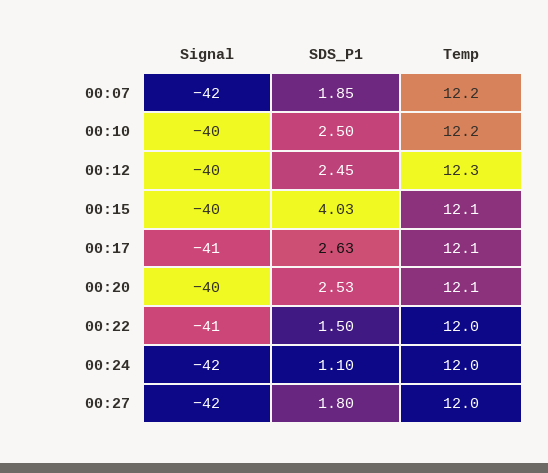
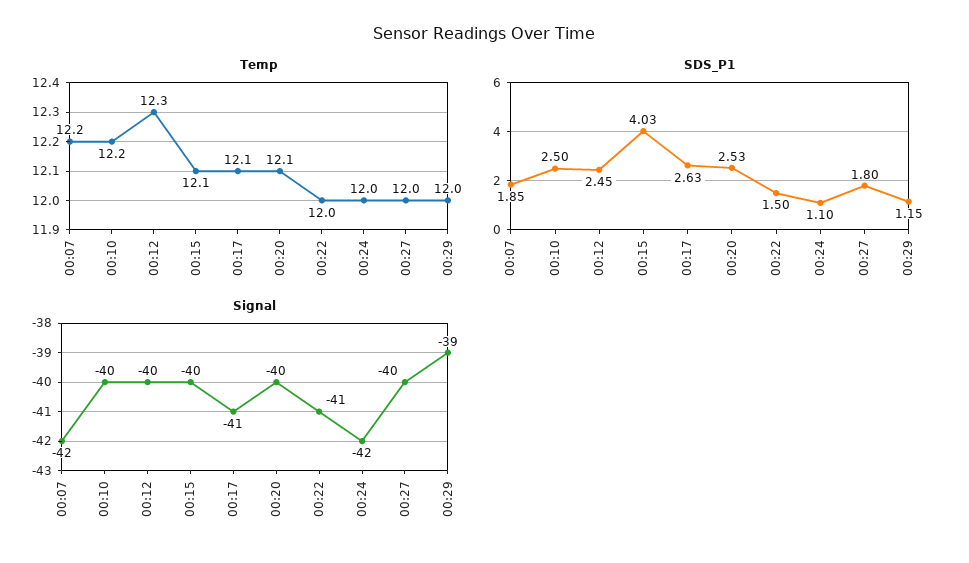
Signal, 00:27: -42 -> -40
Temp, 00:29: none -> 12
SDS_P1, 00:29: none -> 1.15
Signal, 00:29: none -> -39

